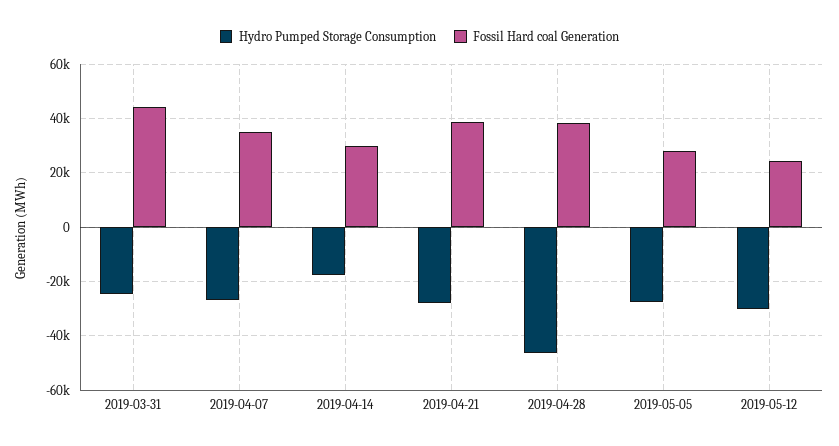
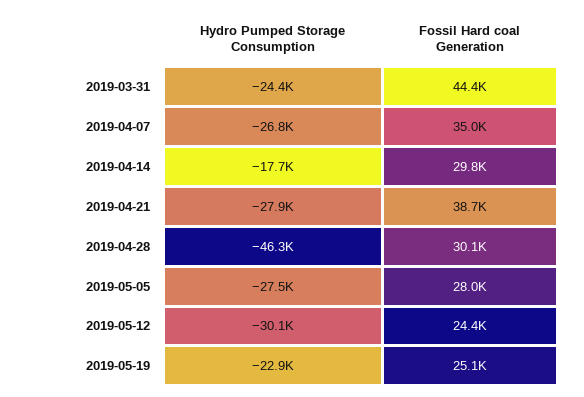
Fossil Hard coal Generation, 2019-04-28: 37500 -> 30100
Hydro Pumped Storage Consumption, 2019-05-19: none -> -22900
Fossil Hard coal Generation, 2019-05-19: none -> 25100

